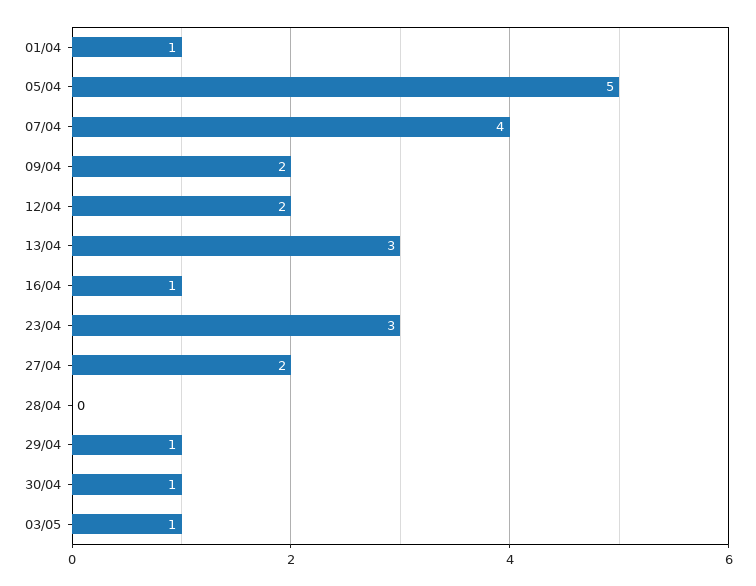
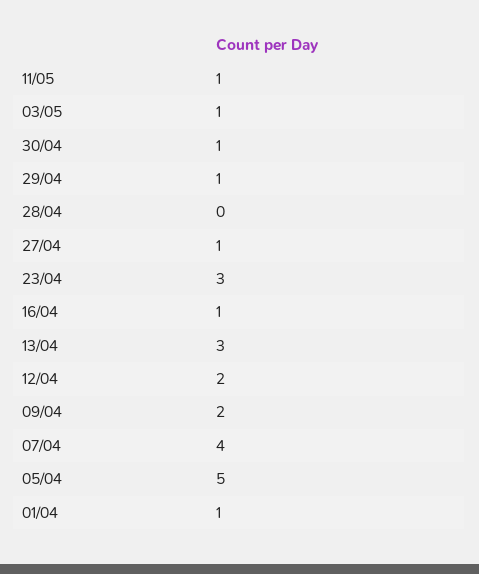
27/04: 2 -> 1
11/05: none -> 1

